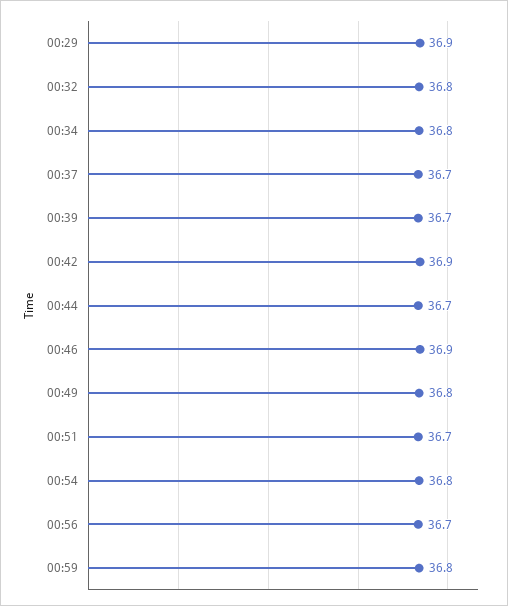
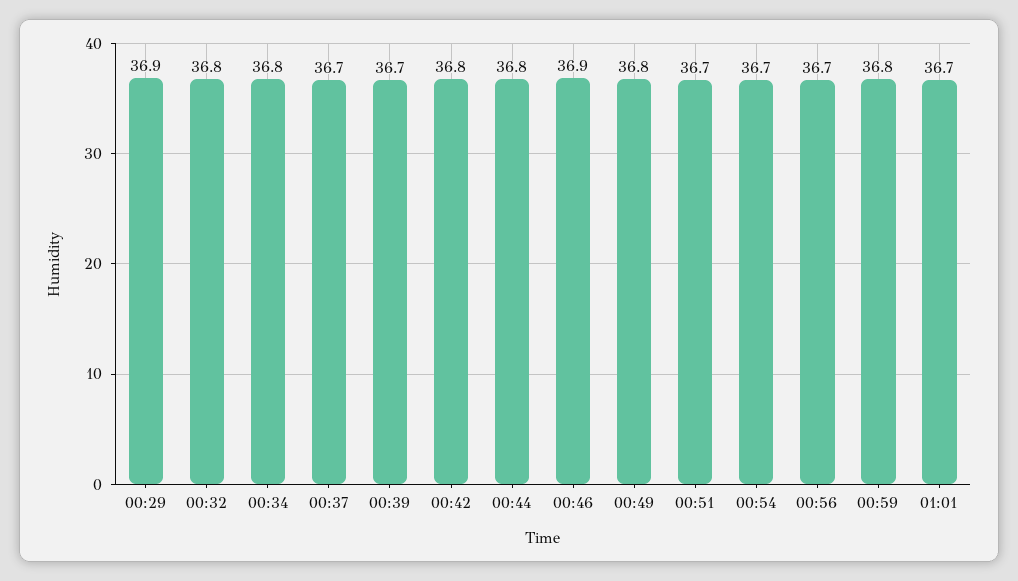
00:42: 36.9 -> 36.8
00:44: 36.7 -> 36.8
00:54: 36.8 -> 36.7
01:01: none -> 36.7

